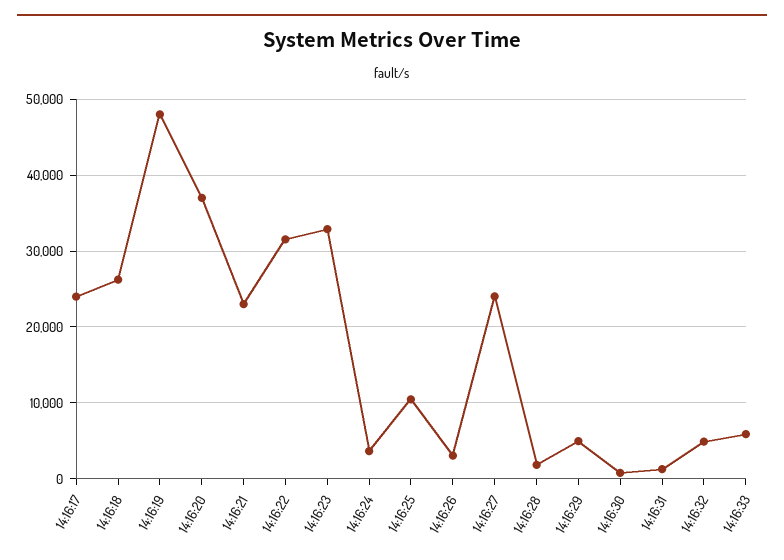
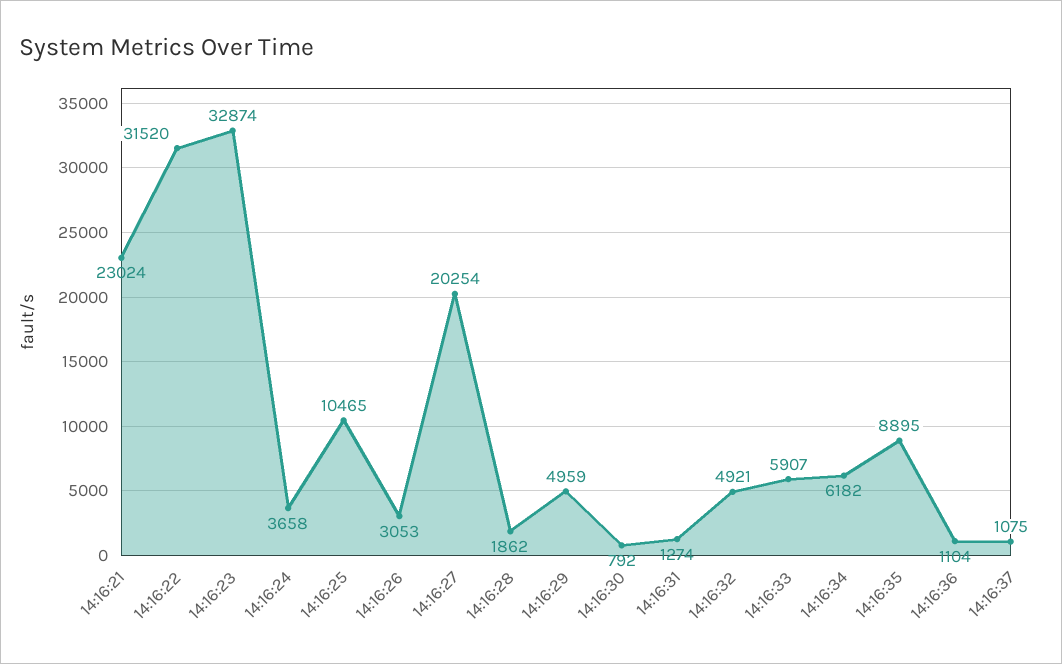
14:16:17: 24000 -> none
14:16:18: 26000 -> none
14:16:19: 48000 -> none
14:16:20: 37000 -> none
14:16:27: 24000 -> 20254
14:16:34: none -> 6182
14:16:35: none -> 8895
14:16:36: none -> 1104
14:16:37: none -> 1075

